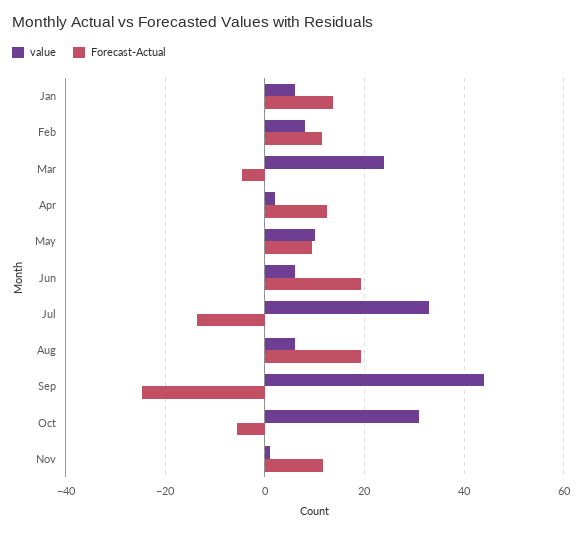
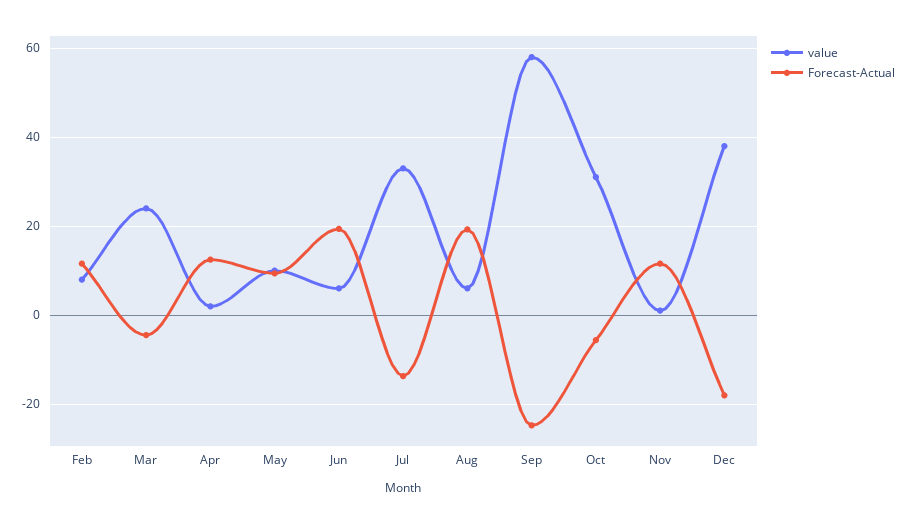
value, Jan: 6 -> none
Forecast-Actual, Jan: 14 -> none
value, Sep: 44 -> 58
value, Dec: none -> 38
Forecast-Actual, Dec: none -> -18

